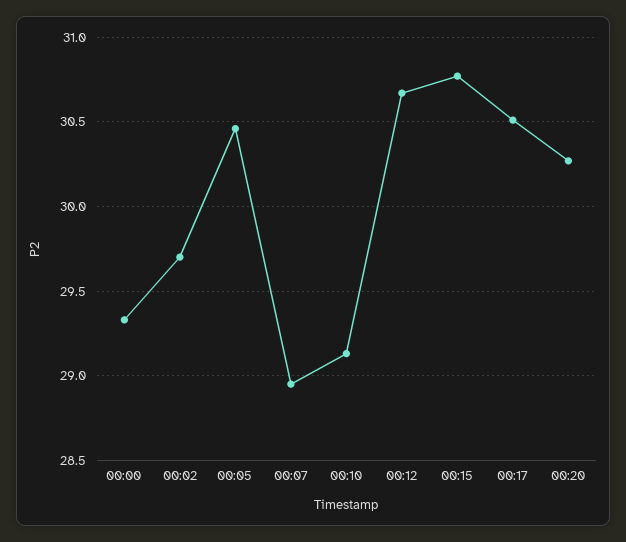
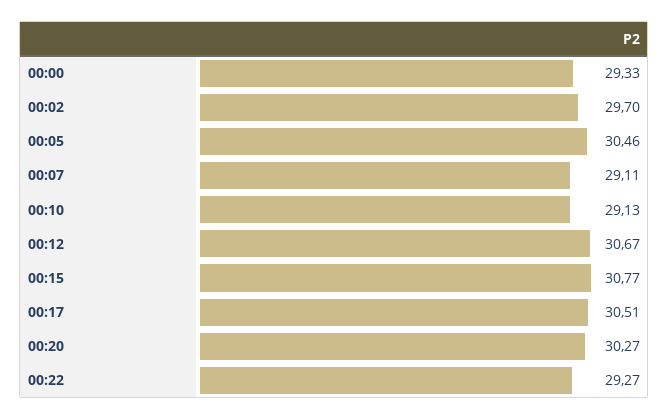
00:07: 28.95 -> 29.11
00:22: none -> 29.27

